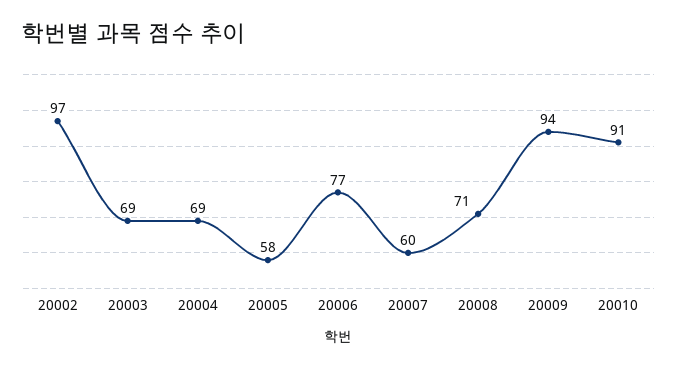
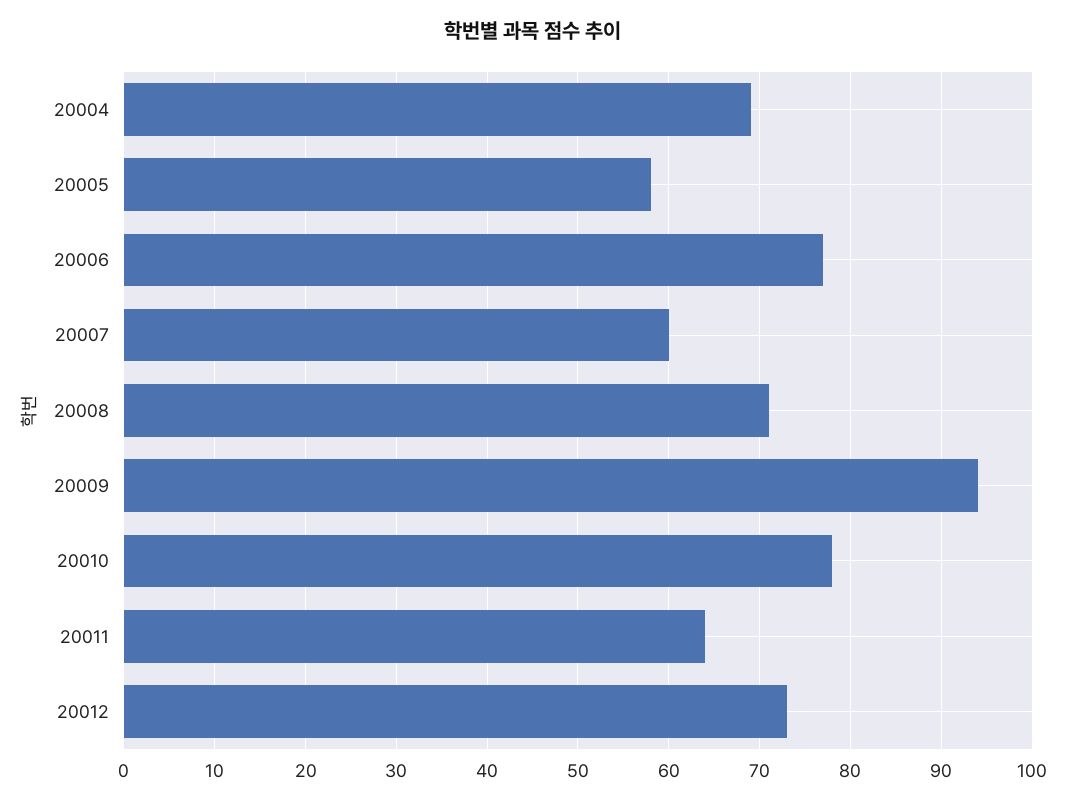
20002: 97 -> none
20003: 69 -> none
20010: 91 -> 78
20011: none -> 64
20012: none -> 73

